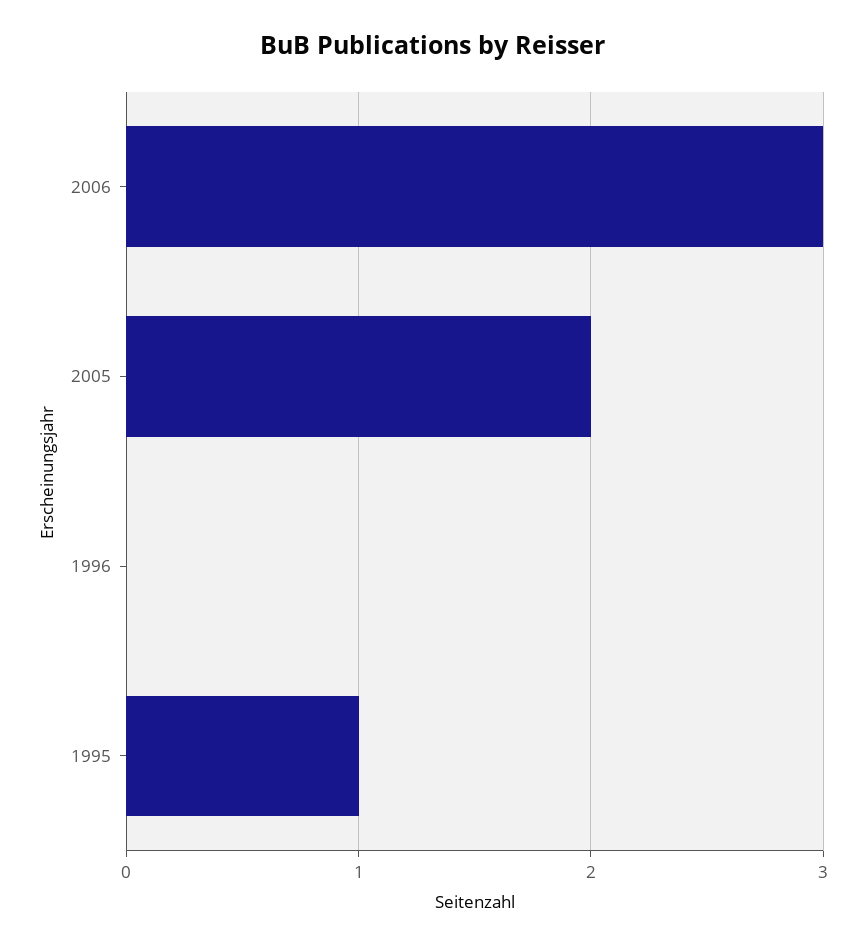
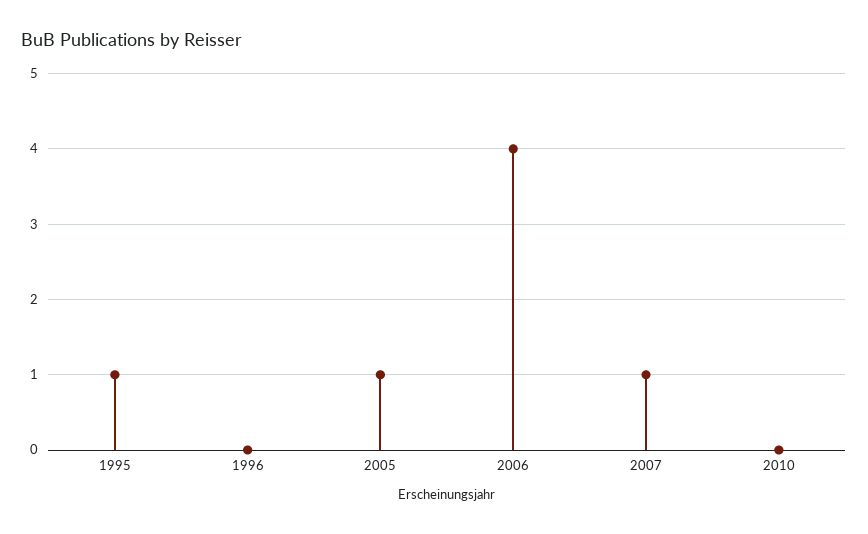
2006: 3 -> 4
2005: 2 -> 1
2007: none -> 1
2010: none -> 0

